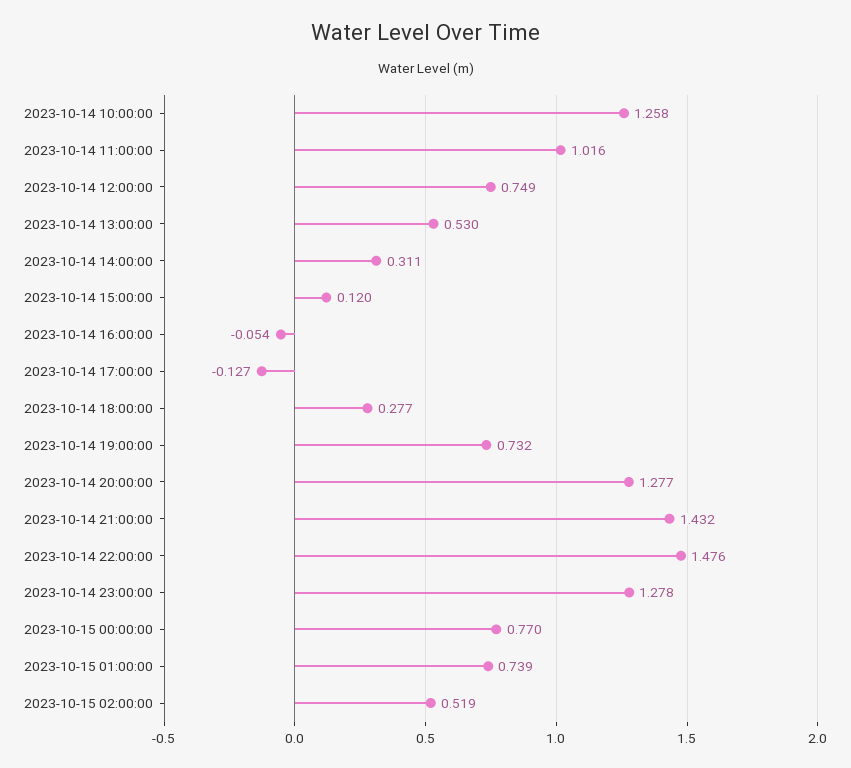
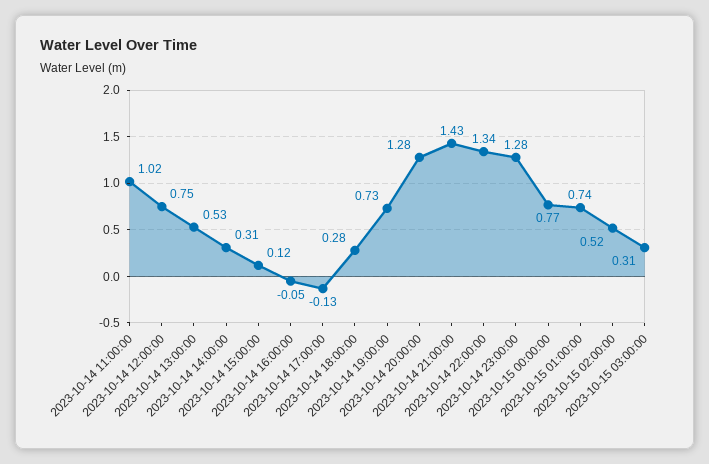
2023-10-14 10:00:00: 1.258 -> none
2023-10-14 22:00:00: 1.476 -> 1.34
2023-10-15 03:00:00: none -> 0.31

